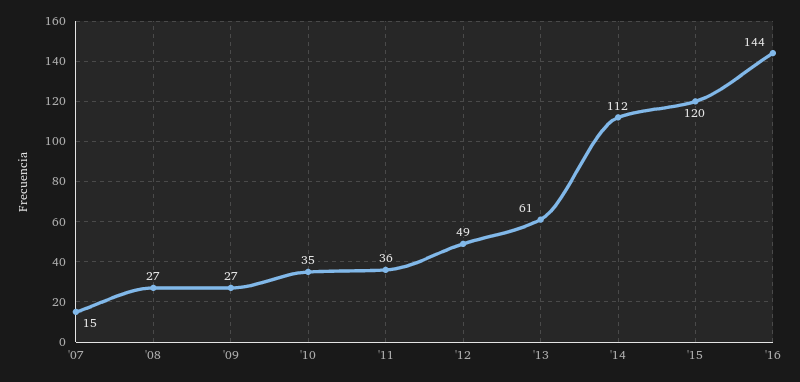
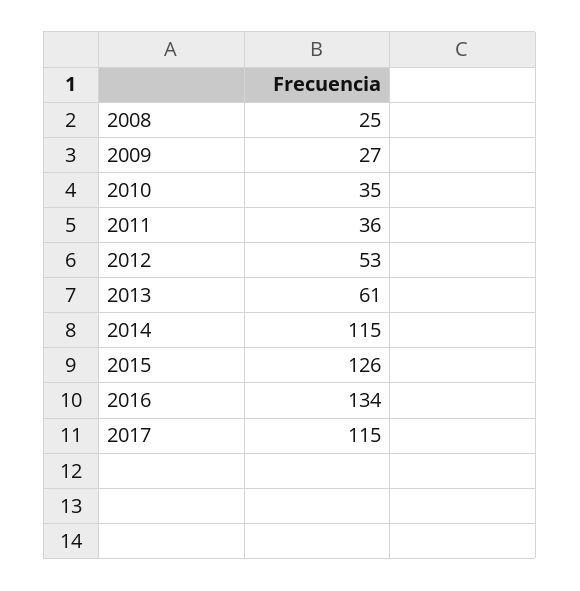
'07: 15 -> none
'08: 27 -> 25
'12: 49 -> 53
'14: 112 -> 115
'15: 120 -> 126
'16: 144 -> 134
2017: none -> 115

